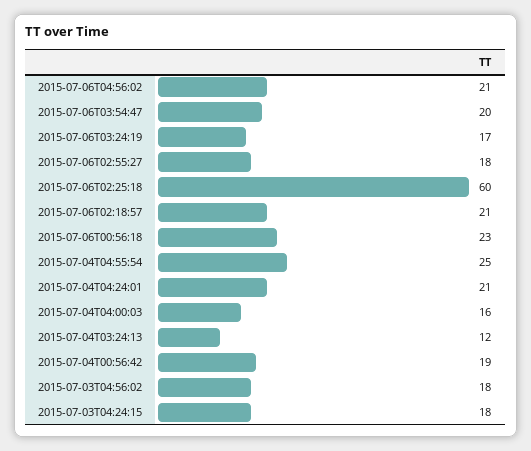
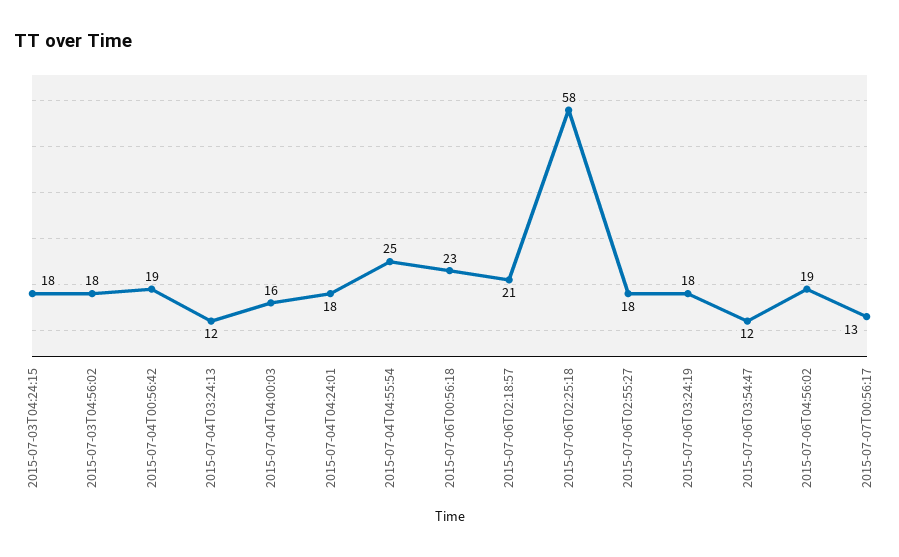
2015-07-06T04:56:02: 21 -> 19
2015-07-06T03:54:47: 20 -> 12
2015-07-06T03:24:19: 17 -> 18
2015-07-06T02:25:18: 60 -> 58
2015-07-04T04:24:01: 21 -> 18
2015-07-07T00:56:17: none -> 13

